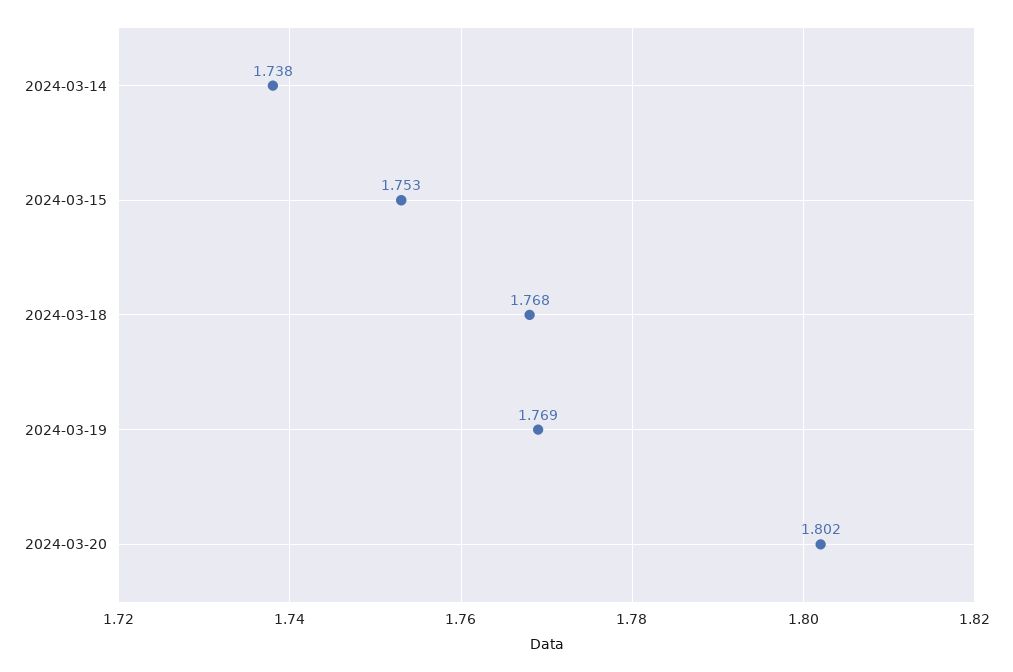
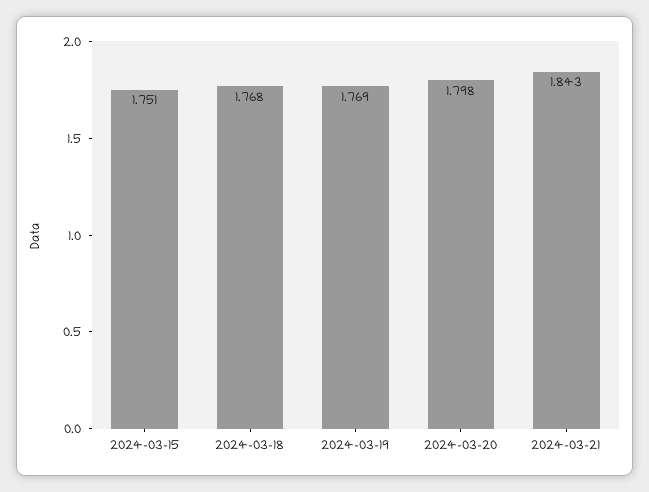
2024-03-14: 1.738 -> none
2024-03-15: 1.753 -> 1.751
2024-03-20: 1.802 -> 1.798
2024-03-21: none -> 1.843

